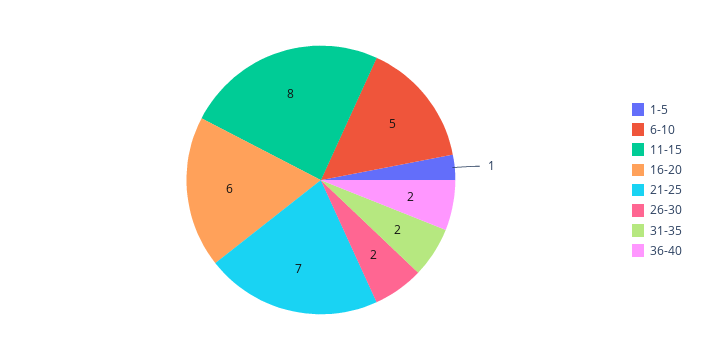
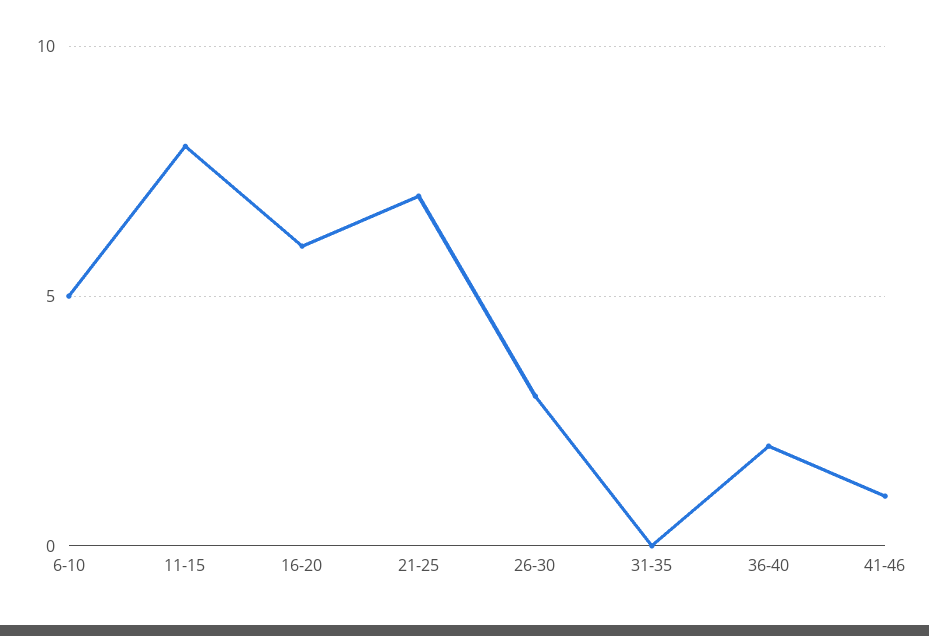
1-5: 1 -> none
26-30: 2 -> 3
31-35: 2 -> 0
41-46: none -> 1

